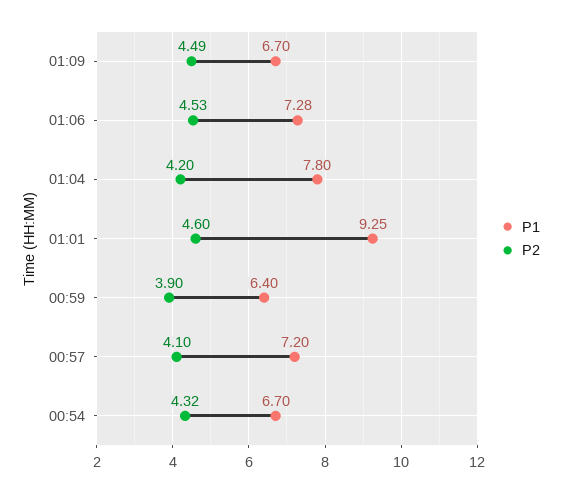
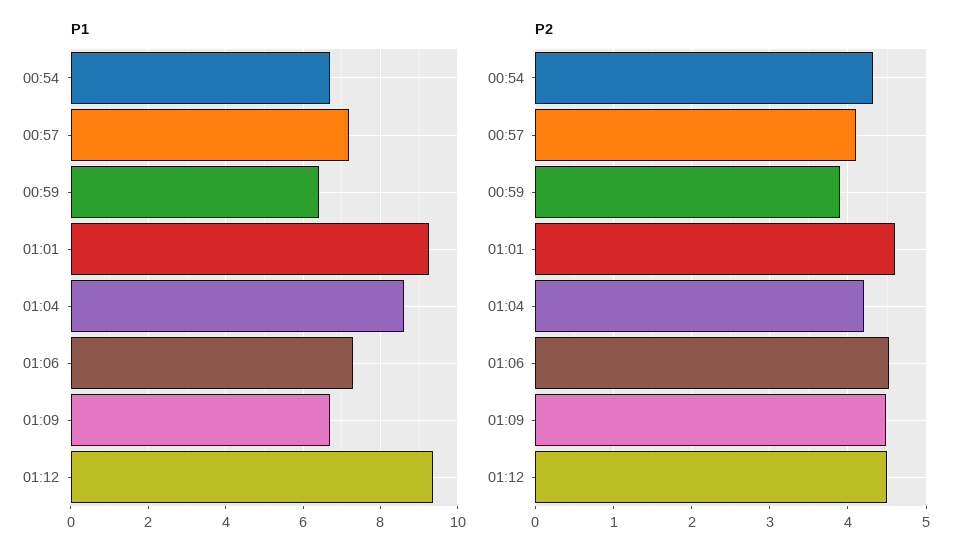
P1, 01:04: 7.8 -> 8.6
P1, 01:12: none -> 9.4
P2, 01:12: none -> 4.5

